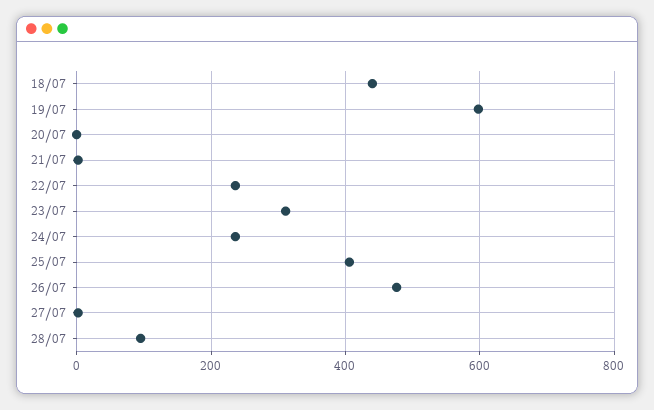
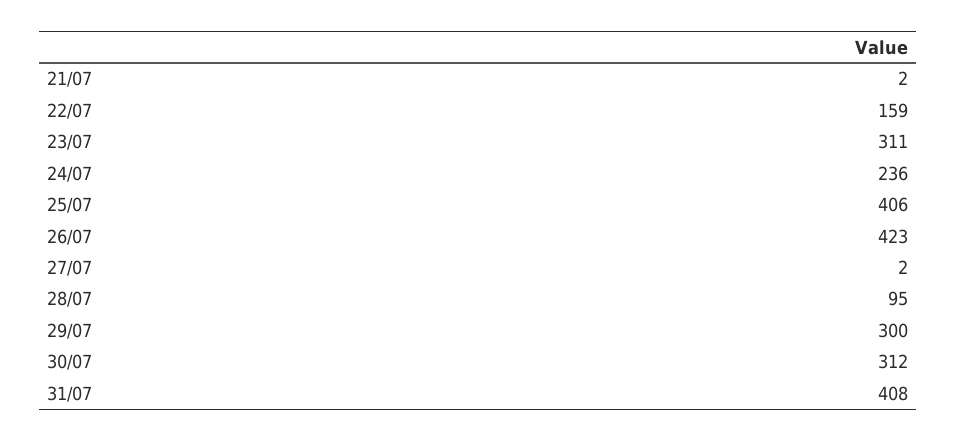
18/07: 440 -> none
19/07: 600 -> none
20/07: 0 -> none
22/07: 240 -> 159
26/07: 480 -> 423
29/07: none -> 300
30/07: none -> 312
31/07: none -> 408

